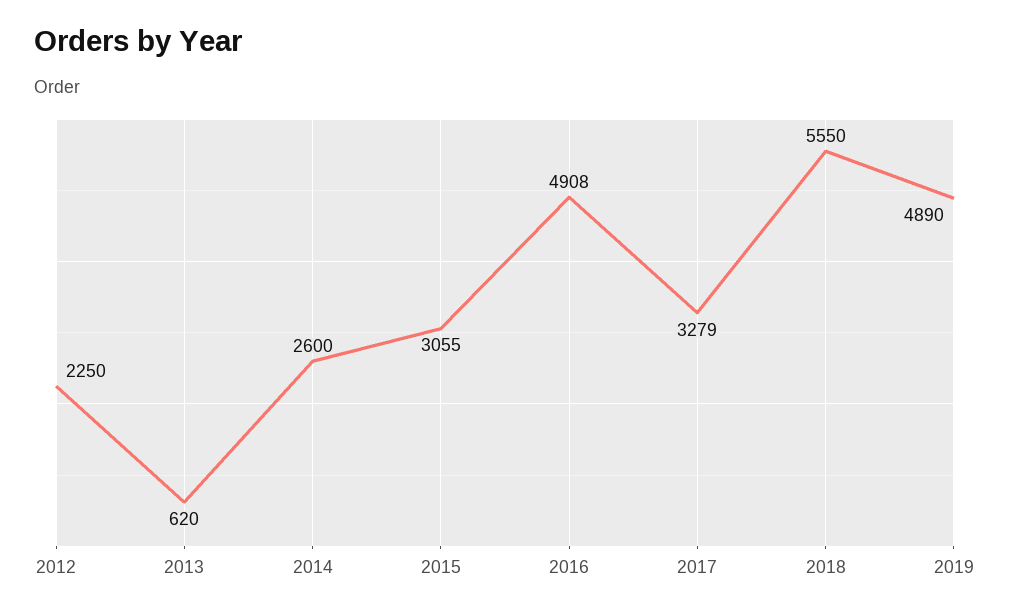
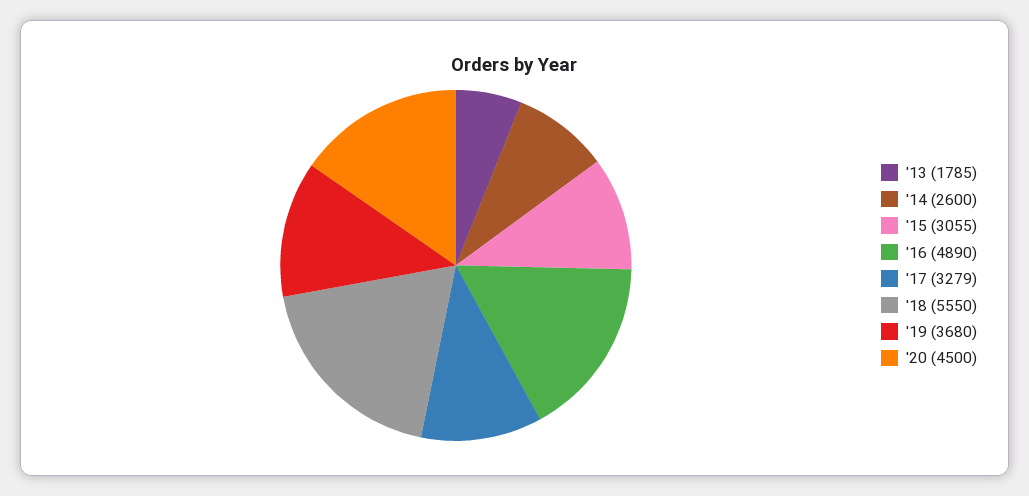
2012: 2250 -> none
2013: 620 -> 1785
2016: 4908 -> 4890
2019: 4890 -> 3680
'20: none -> 4500

